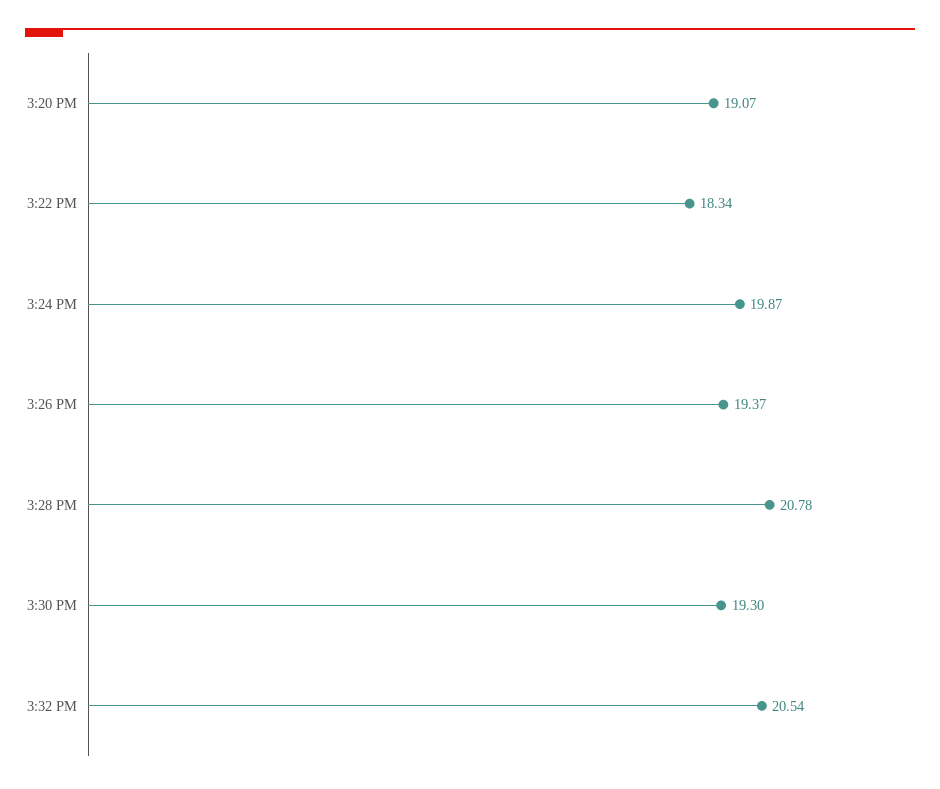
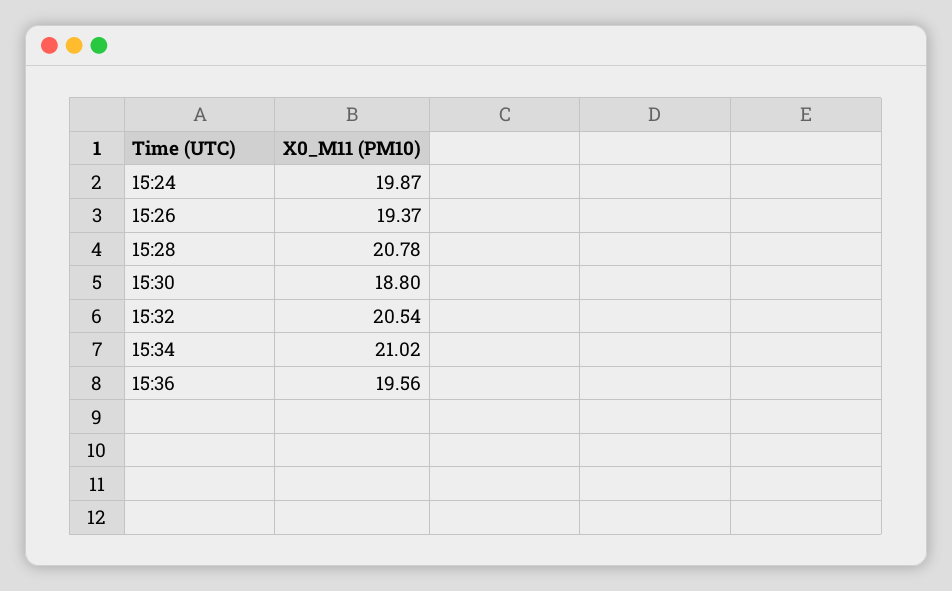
3:20 PM: 19.07 -> none
3:22 PM: 18.34 -> none
3:30 PM: 19.3 -> 18.8
15:34: none -> 21.02
15:36: none -> 19.56

